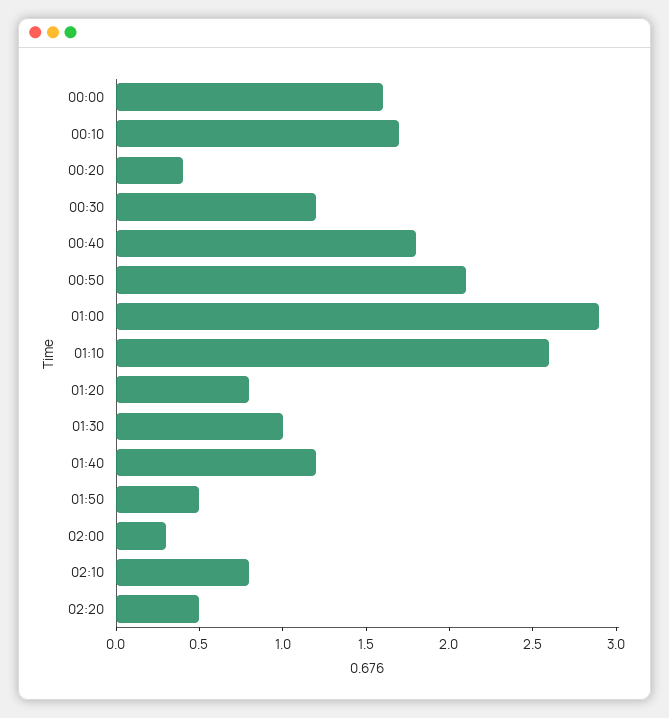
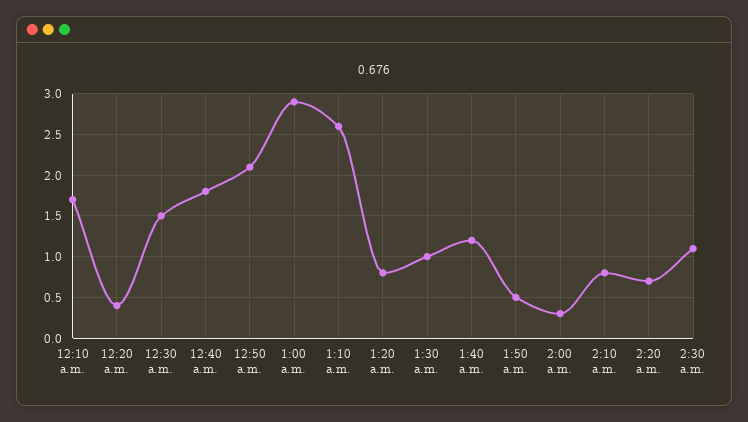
00:00: 1.6 -> none
00:30: 1.2 -> 1.5
02:20: 0.5 -> 0.7
2:30 a.m.: none -> 1.1

